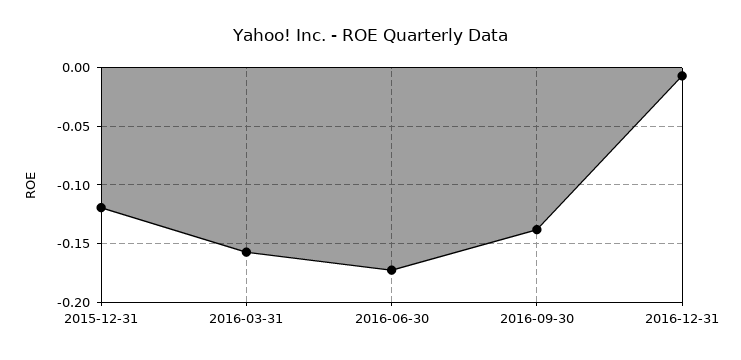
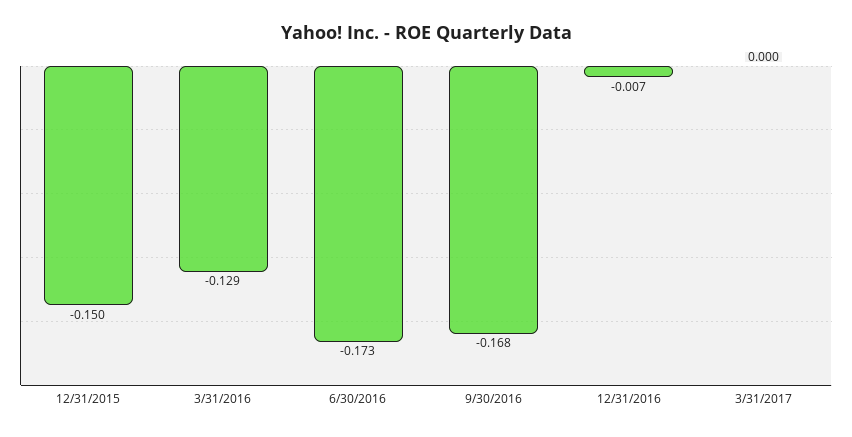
2015-12-31: -0.12 -> -0.15
2016-03-31: -0.16 -> -0.129
2016-09-30: -0.14 -> -0.168
3/31/2017: none -> 0

